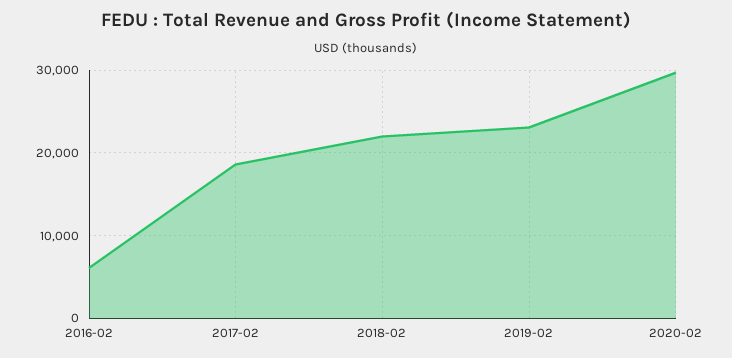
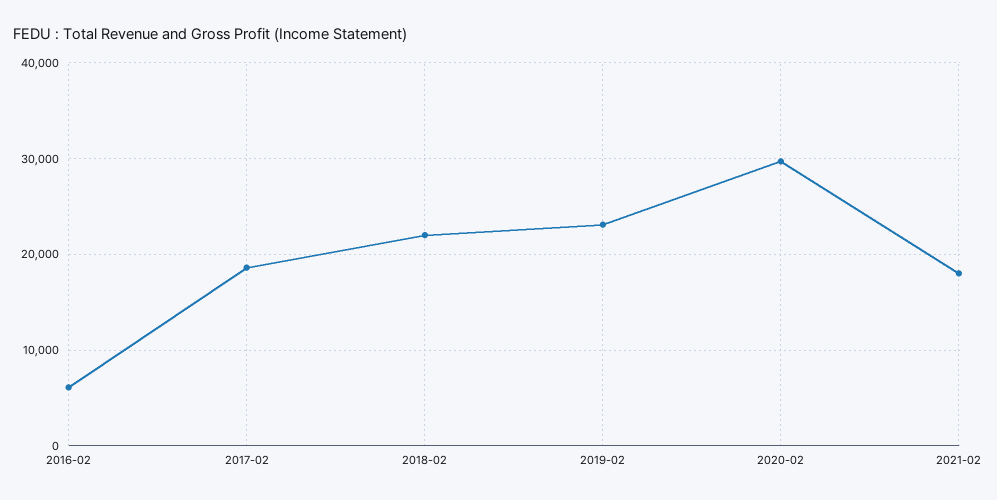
2021-02: none -> 18000

